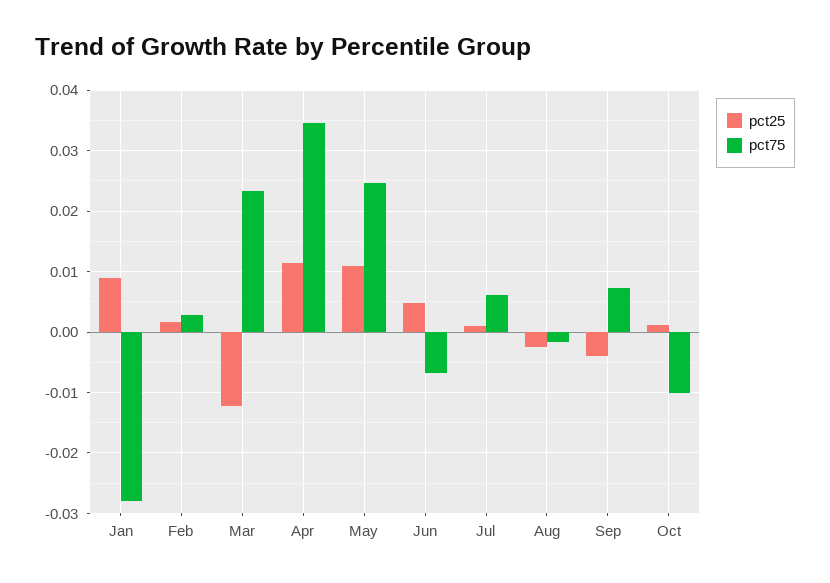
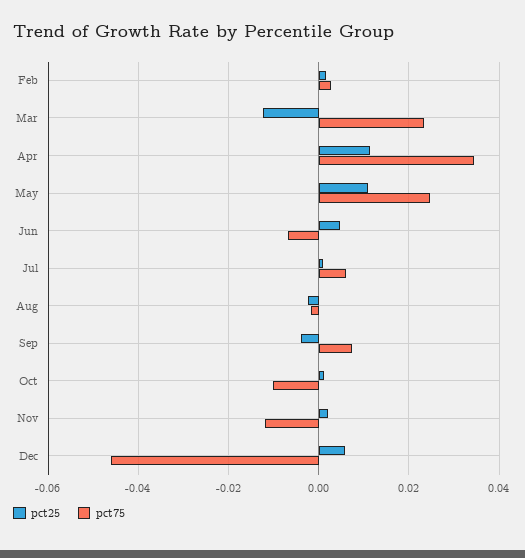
pct25, Jan: 0.009 -> none
pct75, Jan: -0.028 -> none
pct25, Nov: none -> 0.002
pct75, Nov: none -> -0.012
pct25, Dec: none -> 0.006
pct75, Dec: none -> -0.046

